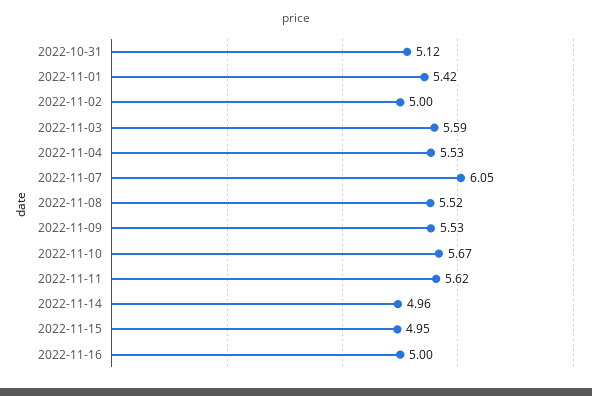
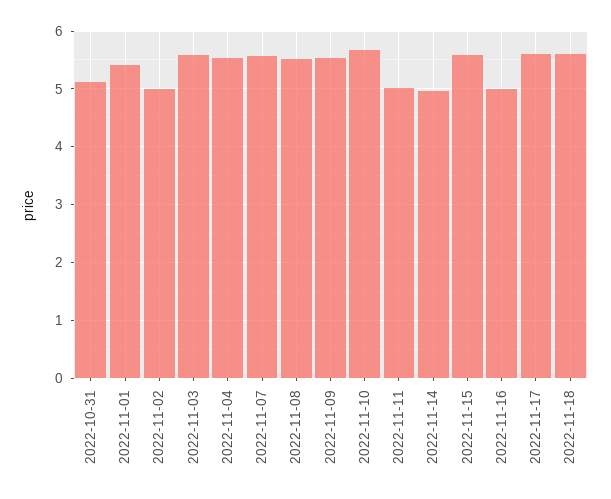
2022-11-07: 6.05 -> 5.6
2022-11-11: 5.62 -> 5
2022-11-15: 4.95 -> 5.6
2022-11-17: none -> 5.6
2022-11-18: none -> 5.6

